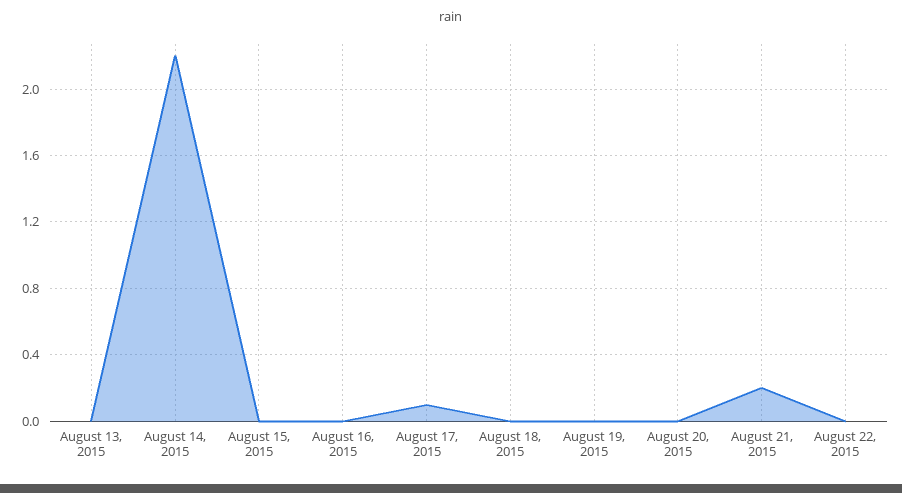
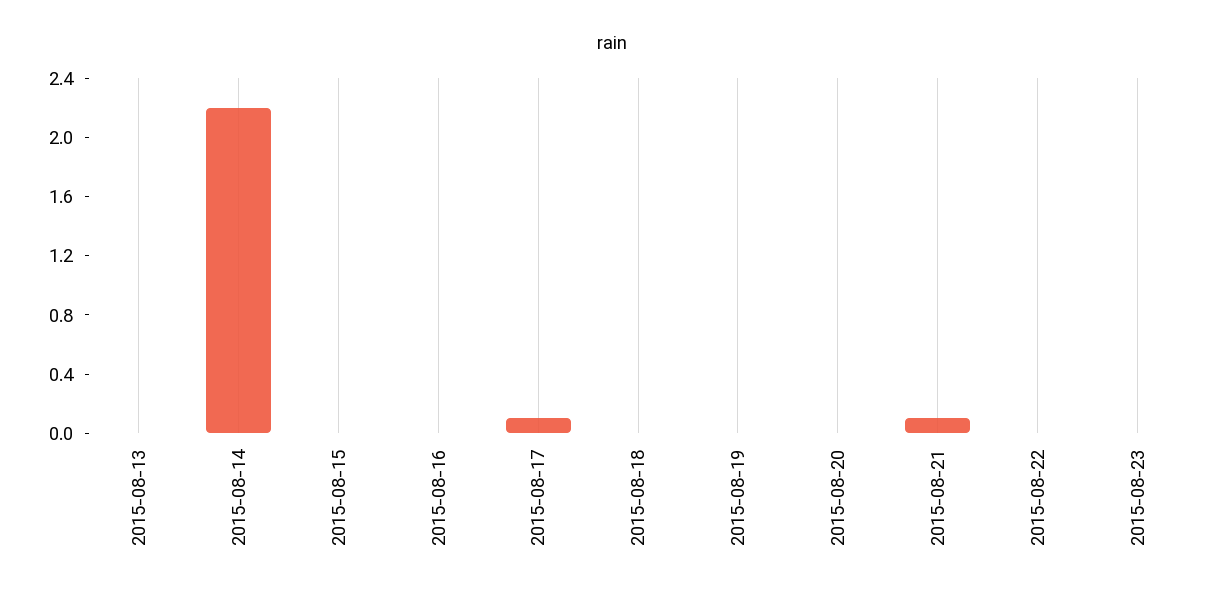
August 21, 2015: 0.2 -> 0.1
2015-08-23: none -> 0

